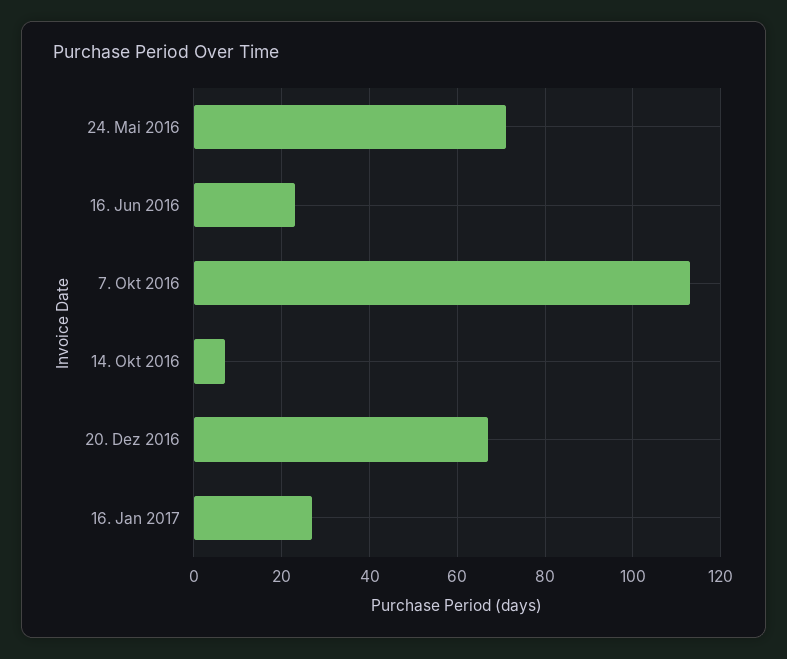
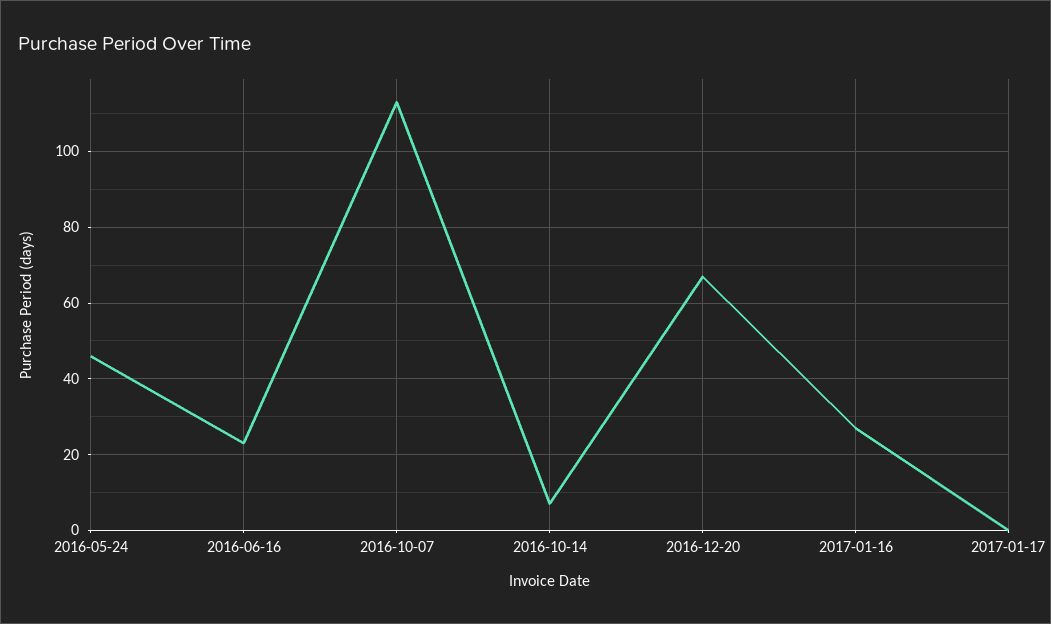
24. Mai 2016: 70 -> 45
2017-01-17: none -> 0

